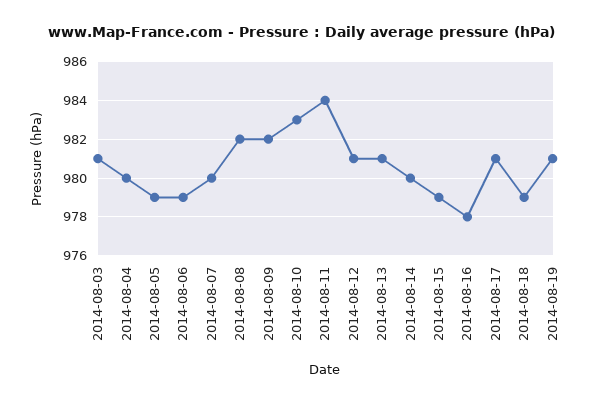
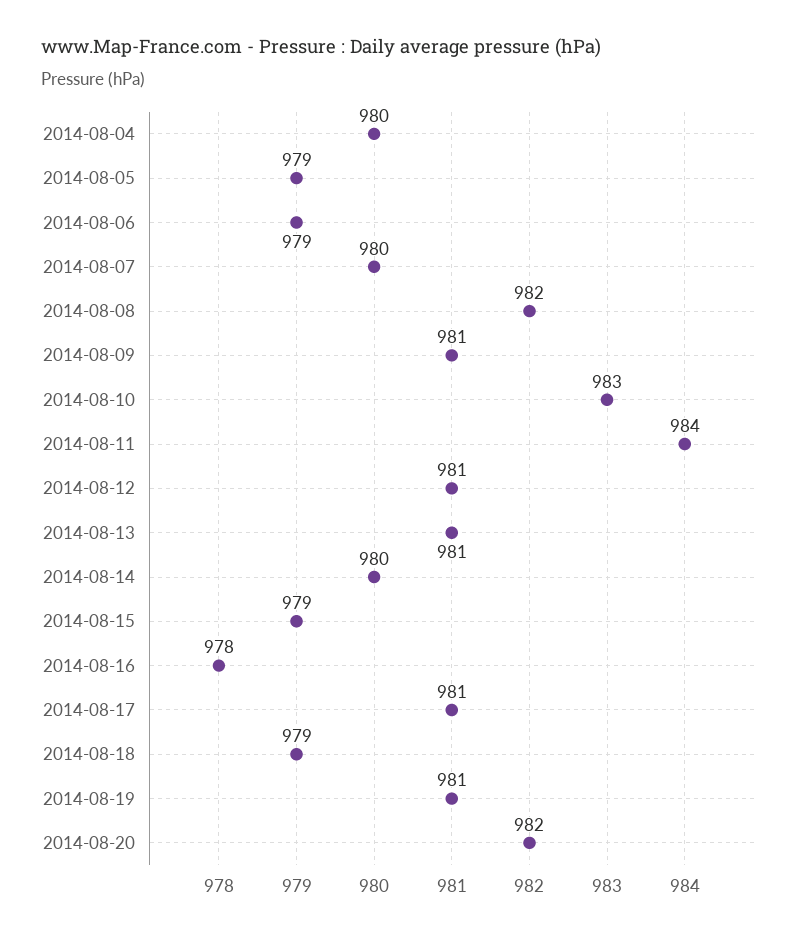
2014-08-03: 981 -> none
2014-08-09: 982 -> 981
2014-08-20: none -> 982

